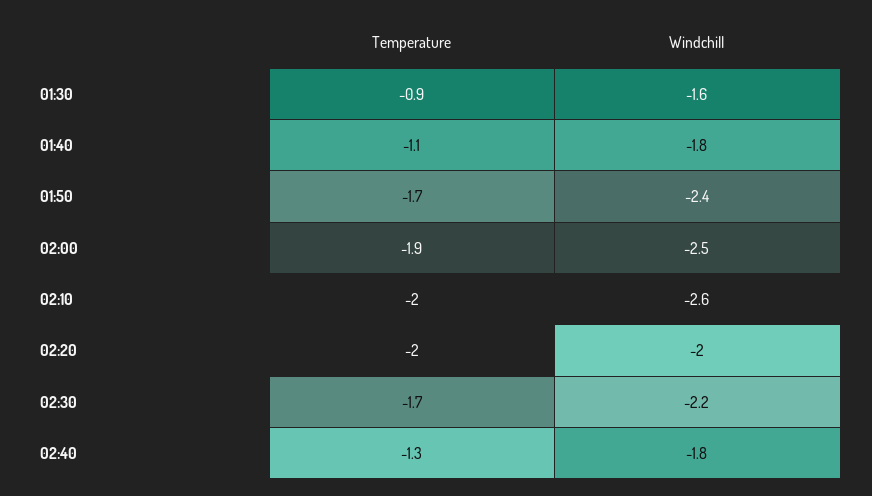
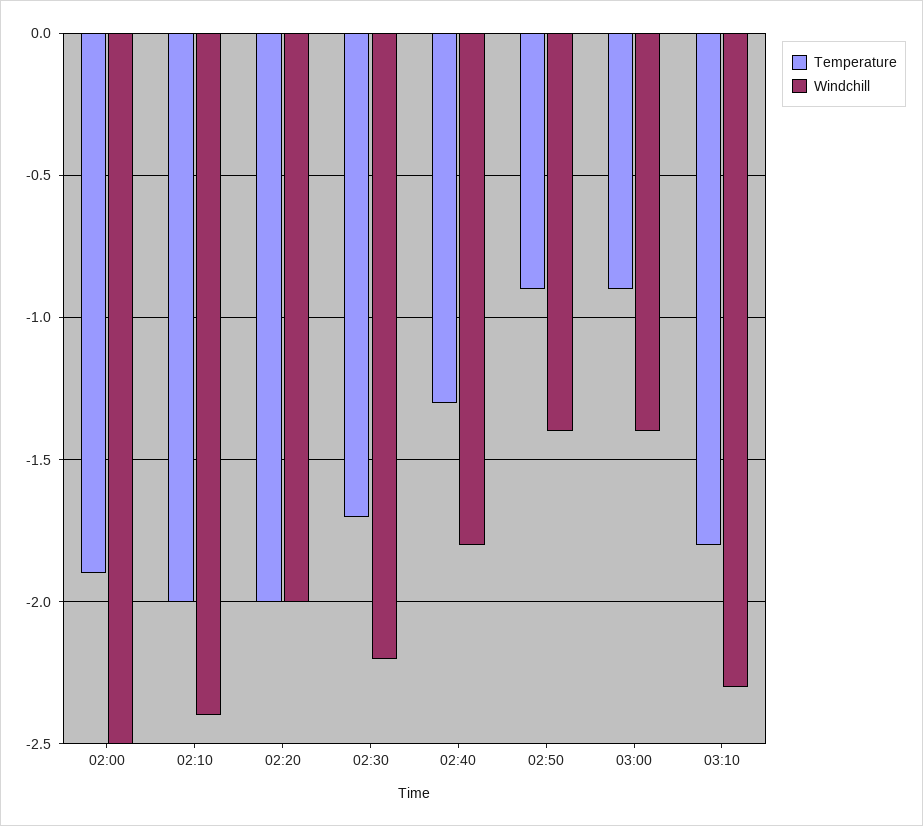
Temperature, 01:30: -0.9 -> none
Windchill, 01:30: -1.6 -> none
Temperature, 01:40: -1.1 -> none
Windchill, 01:40: -1.8 -> none
Temperature, 01:50: -1.7 -> none
Windchill, 01:50: -2.4 -> none
Windchill, 02:10: -2.6 -> -2.4
Temperature, 02:50: none -> -0.9
Windchill, 02:50: none -> -1.4
Temperature, 03:00: none -> -0.9
Windchill, 03:00: none -> -1.4
Temperature, 03:10: none -> -1.8
Windchill, 03:10: none -> -2.3

